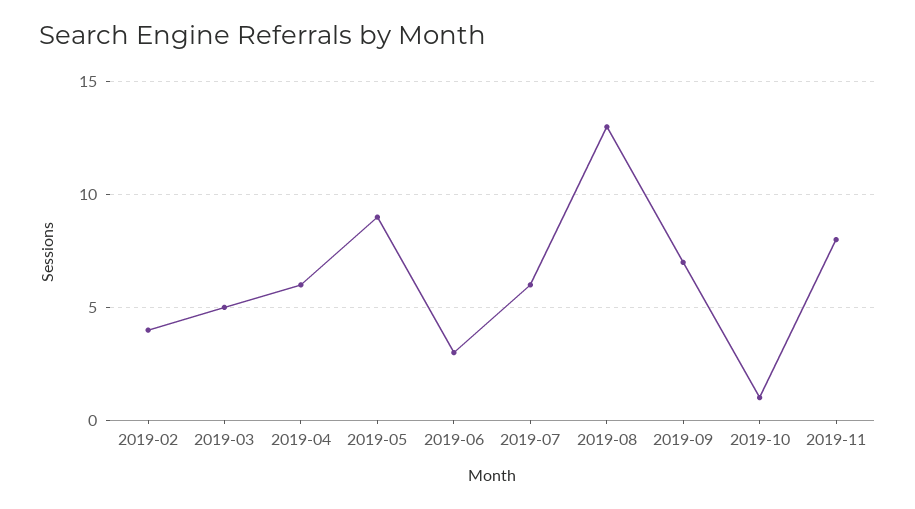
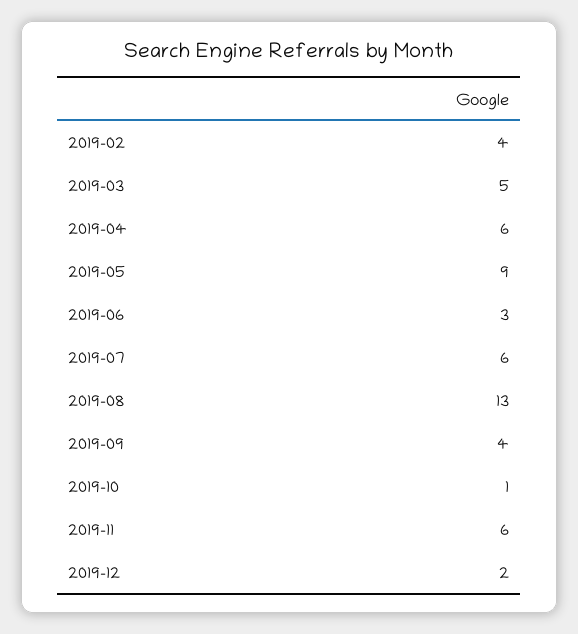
2019-09: 7 -> 4
2019-11: 8 -> 6
2019-12: none -> 2

